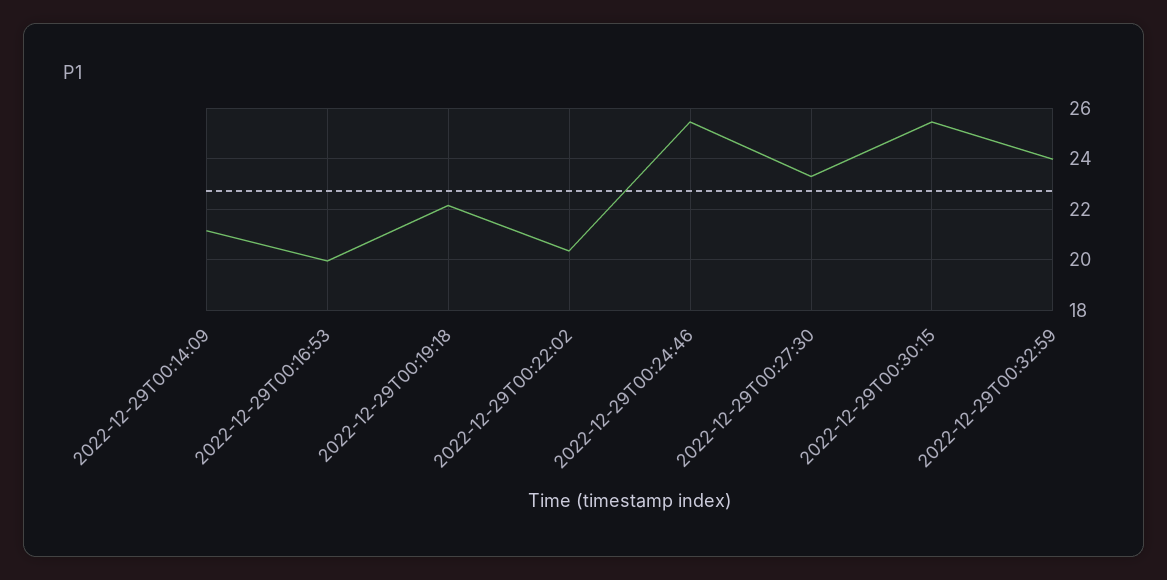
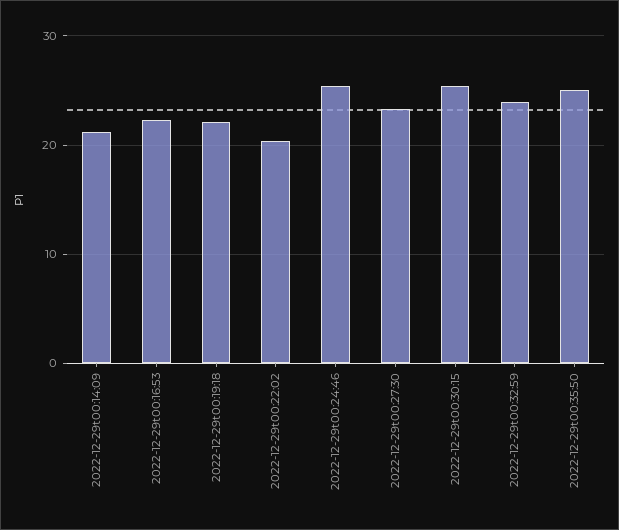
2022-12-29T00:16:53: 20 -> 22
2022-12-29t00:35:50: none -> 25

